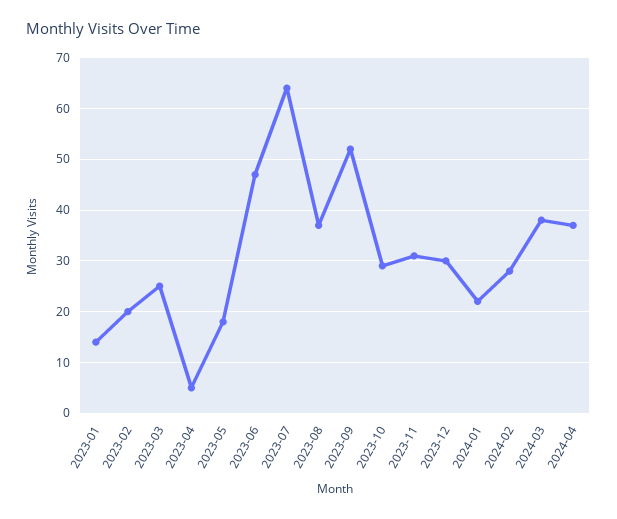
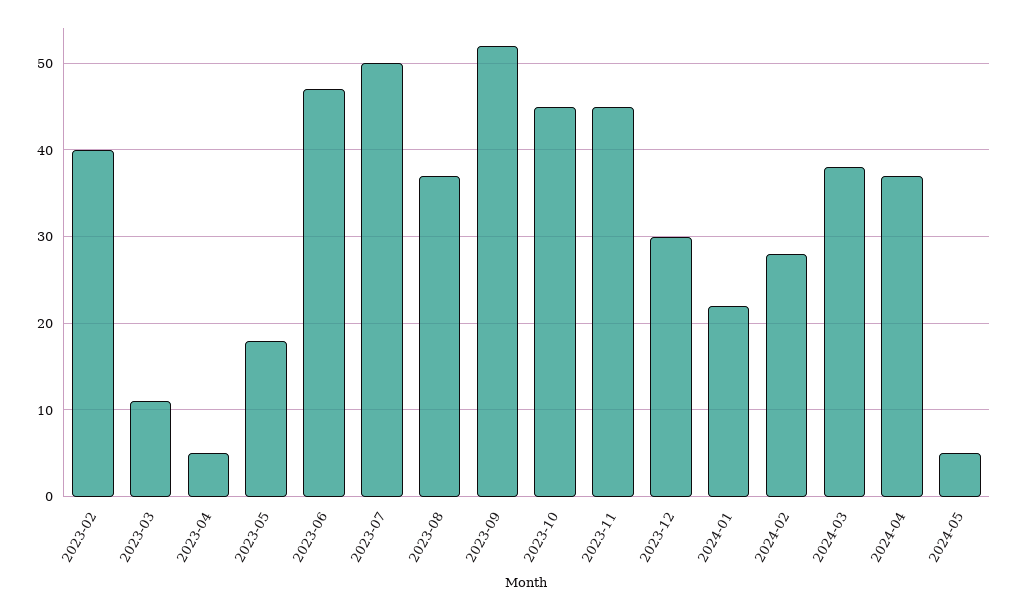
2023-01: 15 -> none
2023-02: 20 -> 40
2023-03: 25 -> 11
2023-07: 65 -> 50
2023-10: 30 -> 45
2023-11: 30 -> 45
2024-05: none -> 5

